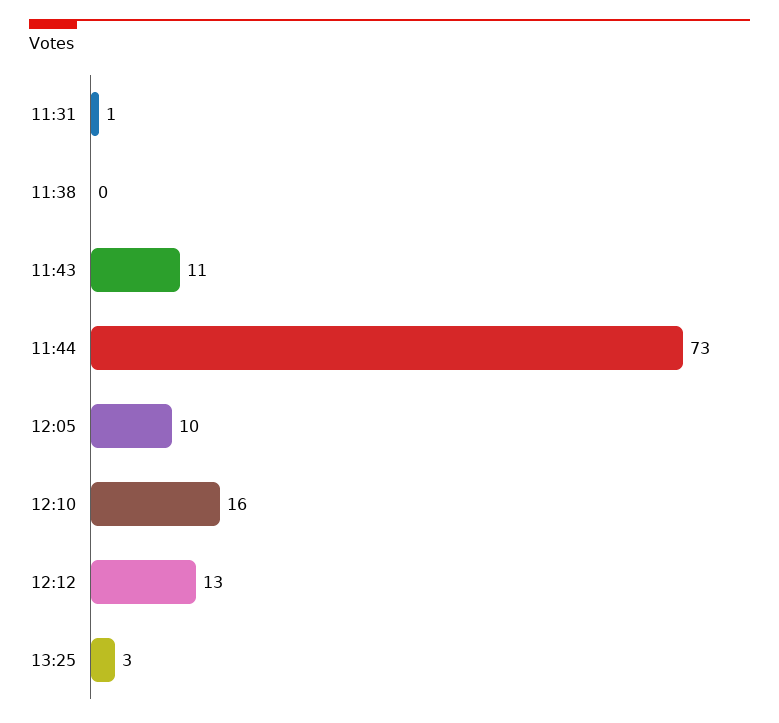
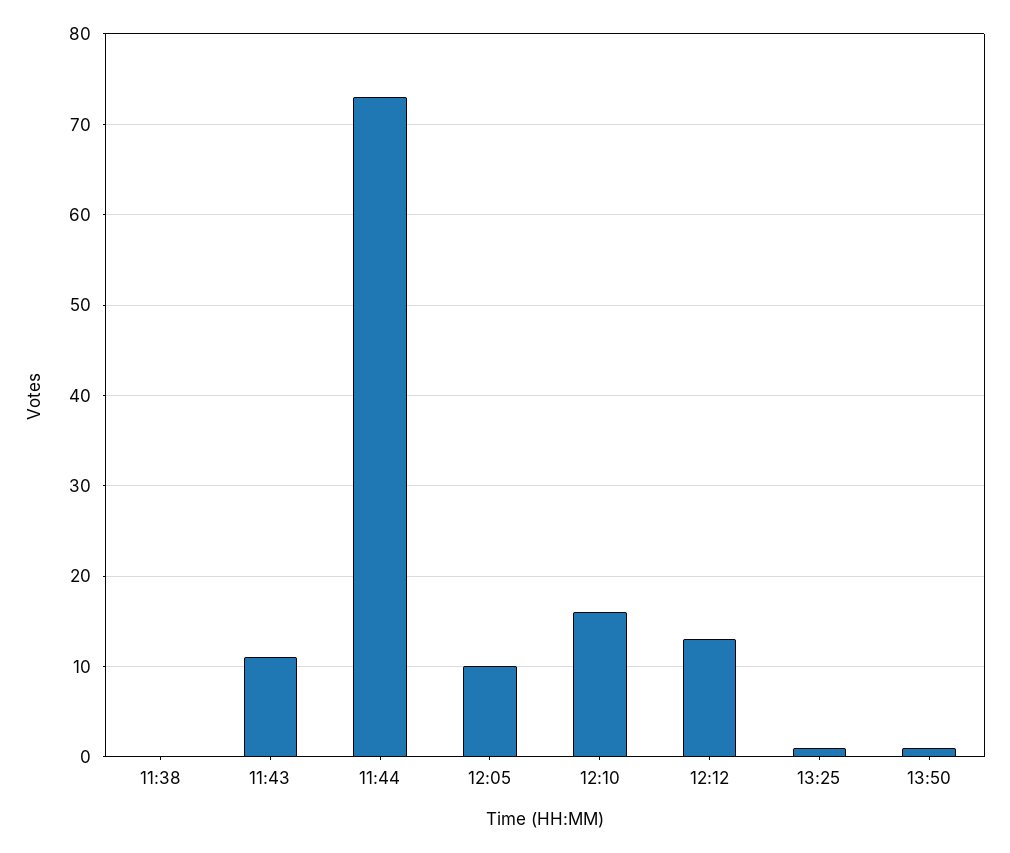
11:31: 1 -> none
13:25: 3 -> 1
13:50: none -> 1

